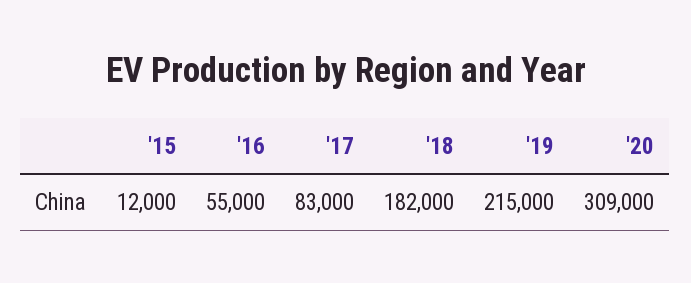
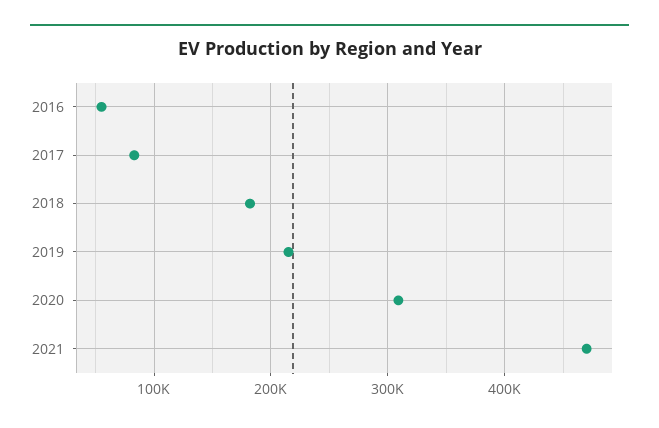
'15: 12000 -> none
2021: none -> 470000

